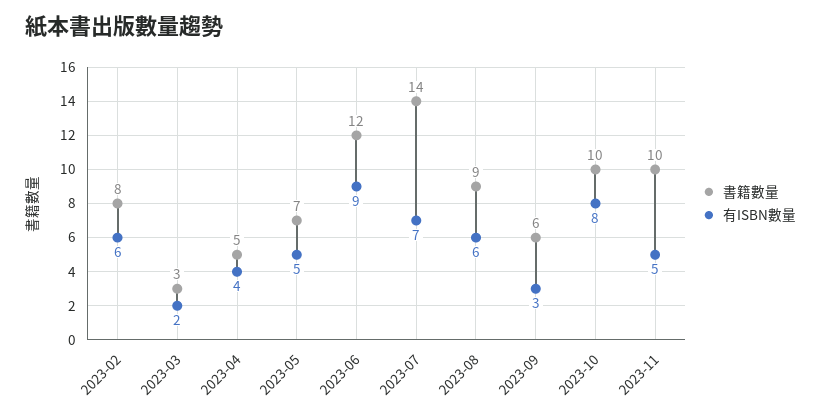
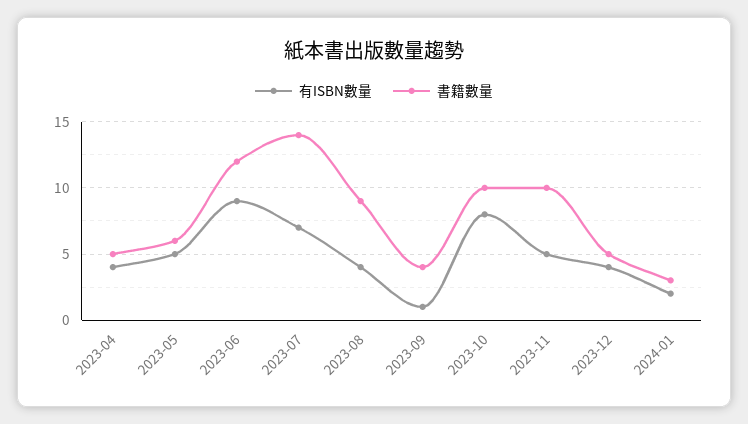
書籍數量, 2023-02: 8 -> none
有ISBN數量, 2023-02: 6 -> none
書籍數量, 2023-03: 3 -> none
有ISBN數量, 2023-03: 2 -> none
書籍數量, 2023-05: 7 -> 6
有ISBN數量, 2023-08: 6 -> 4
書籍數量, 2023-09: 6 -> 4
有ISBN數量, 2023-09: 3 -> 1
有ISBN數量, 2023-12: none -> 4
書籍數量, 2023-12: none -> 5
有ISBN數量, 2024-01: none -> 2
書籍數量, 2024-01: none -> 3

